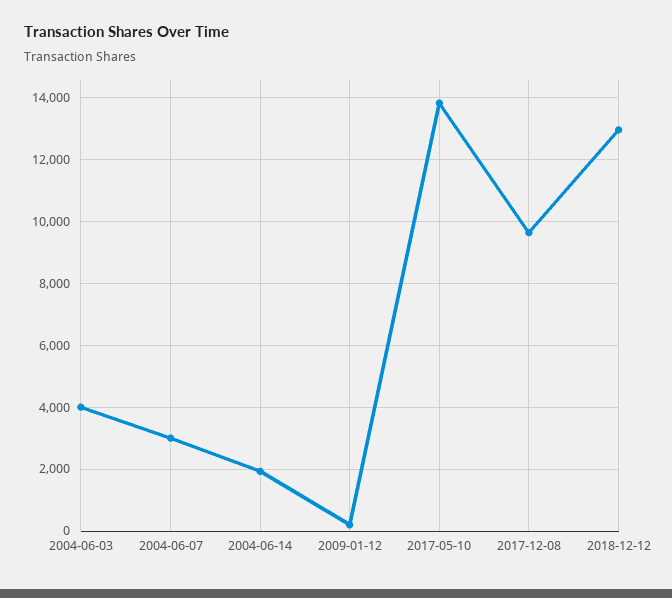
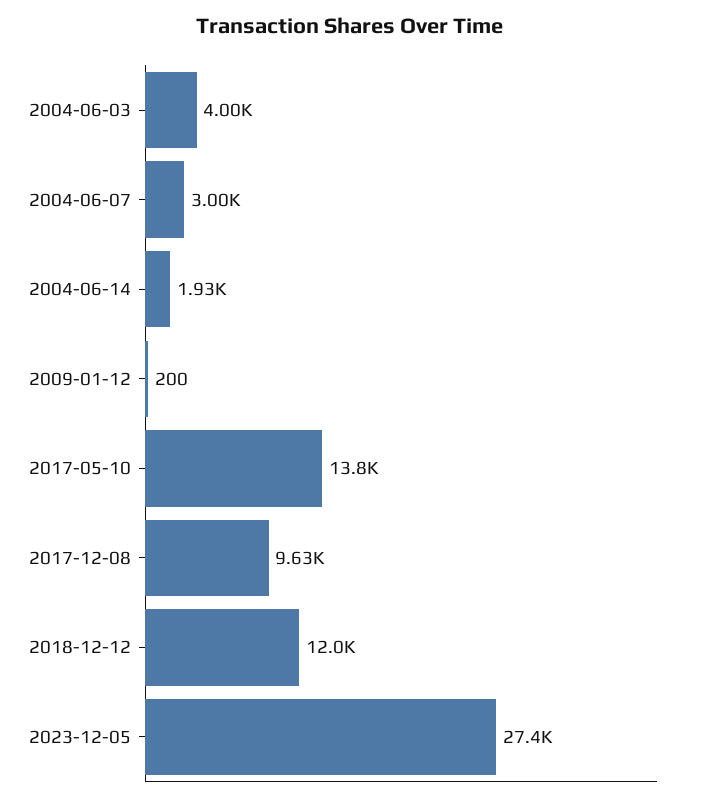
2018-12-12: 13000 -> 12000
2023-12-05: none -> 27400

